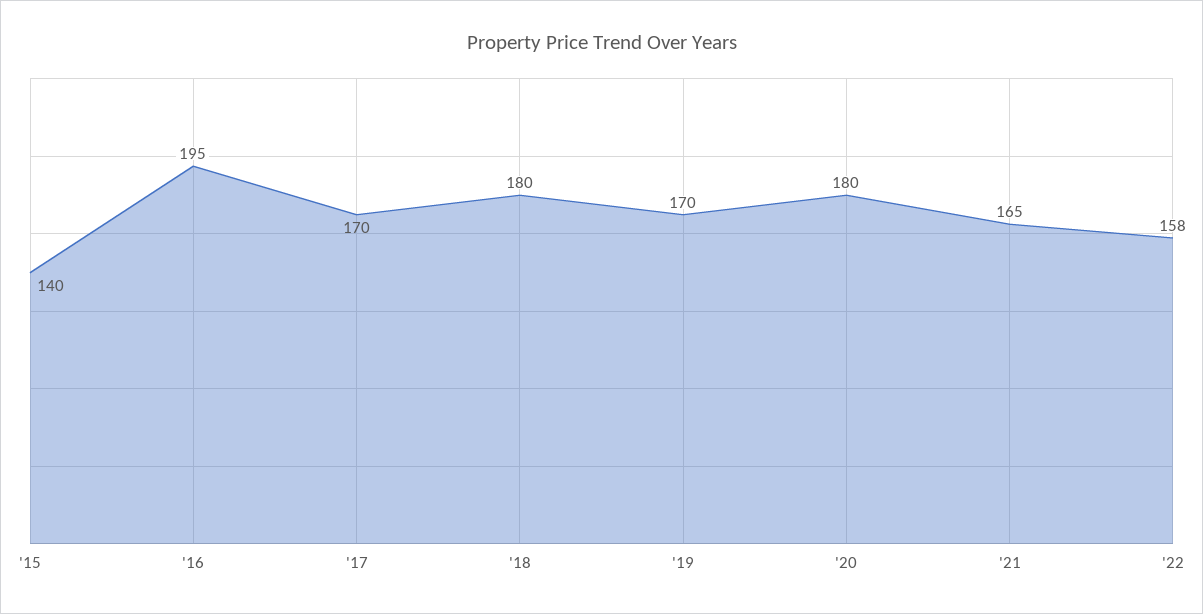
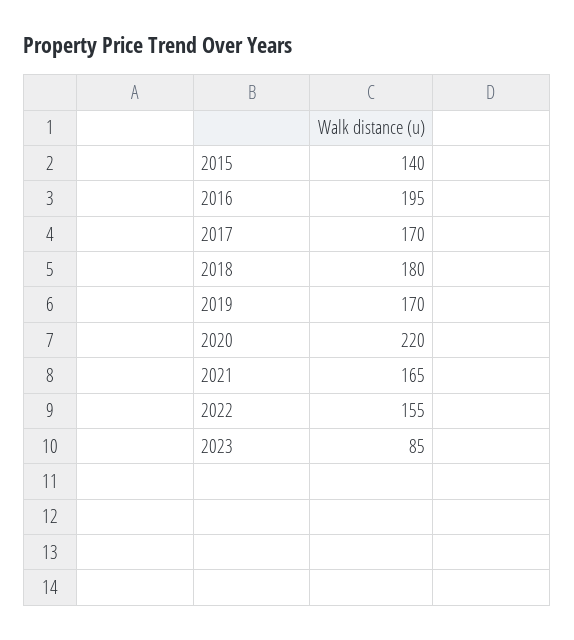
'20: 180 -> 220
'22: 158 -> 155
2023: none -> 85

